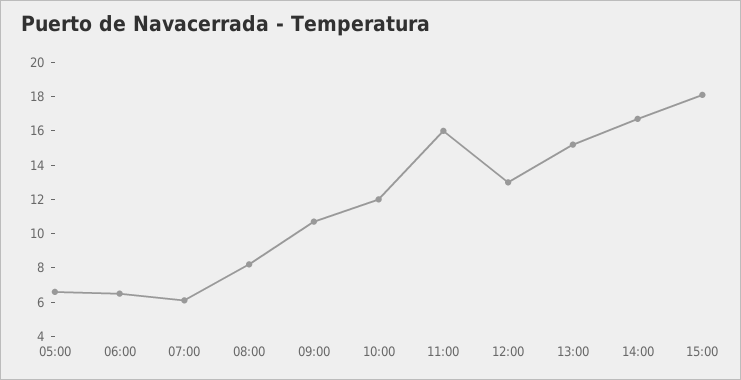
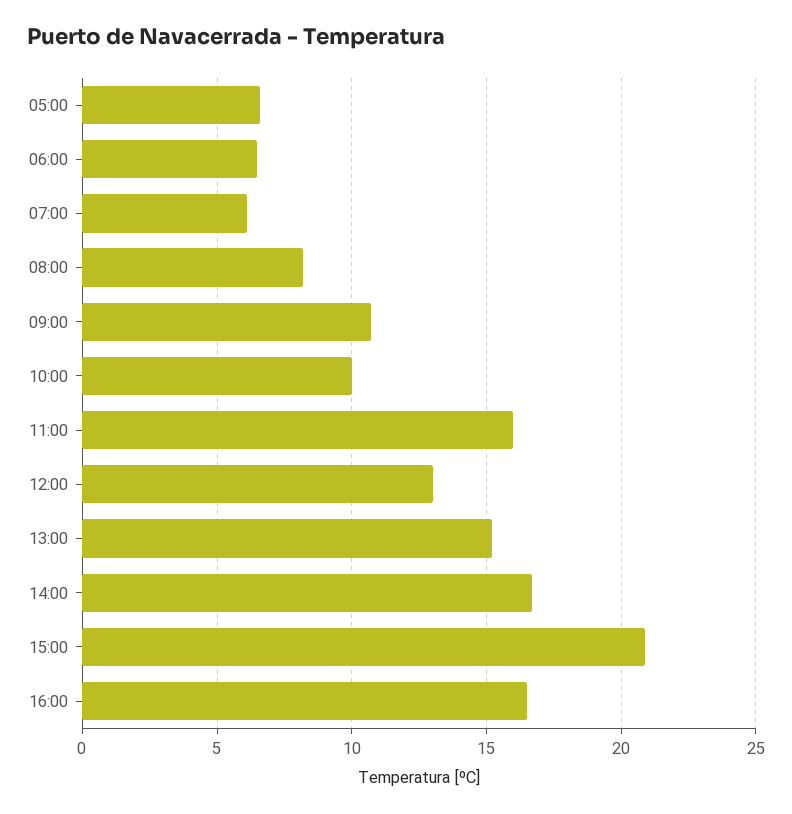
10:00: 12 -> 10
15:00: 18 -> 21
16:00: none -> 16.5

